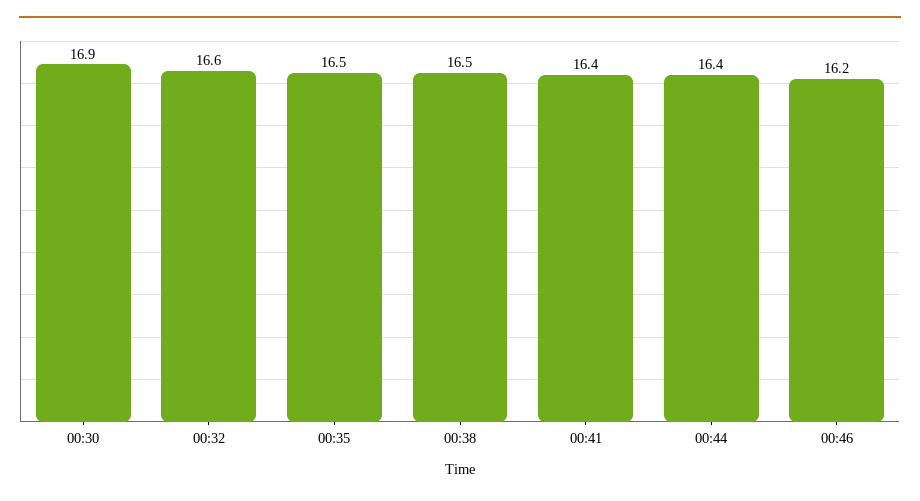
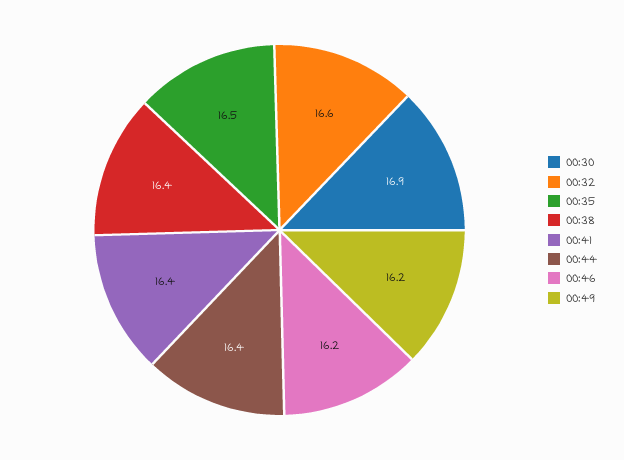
00:38: 16.5 -> 16.4
00:49: none -> 16.2

